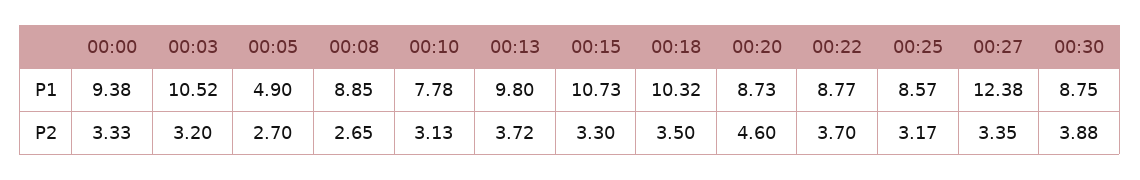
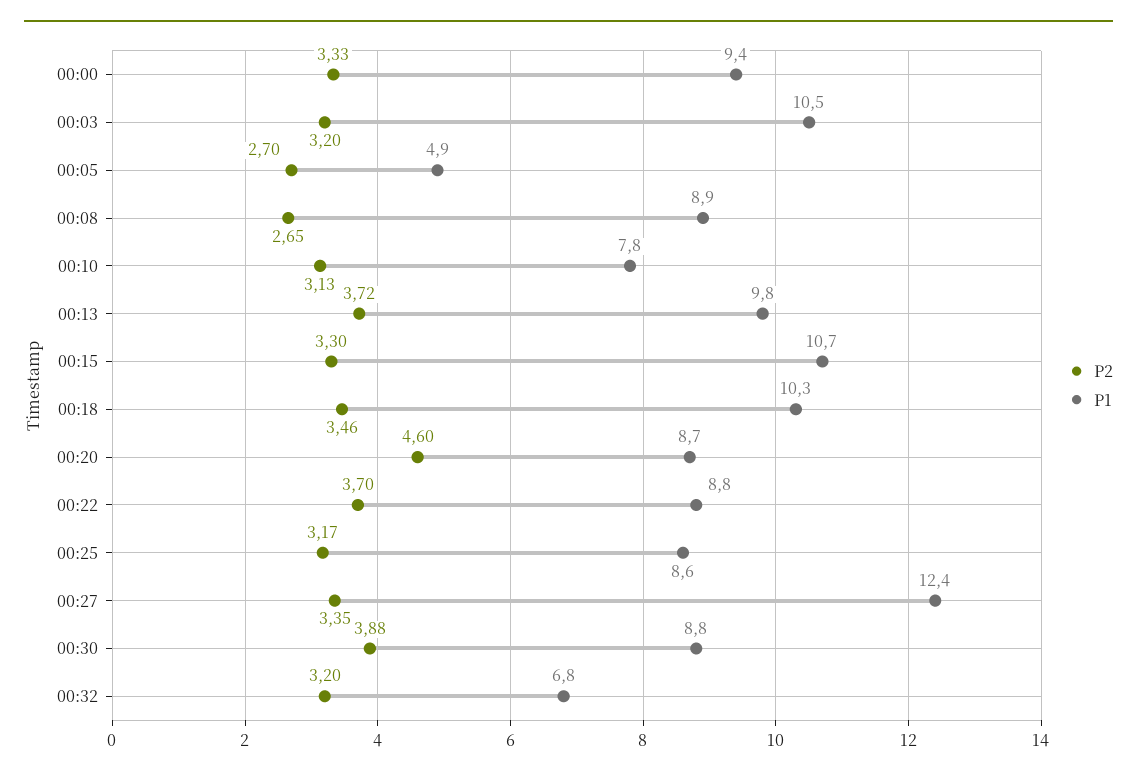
P2, 00:18: 3.5 -> 3.46
P2, 00:32: none -> 3.2
P1, 00:32: none -> 6.8

